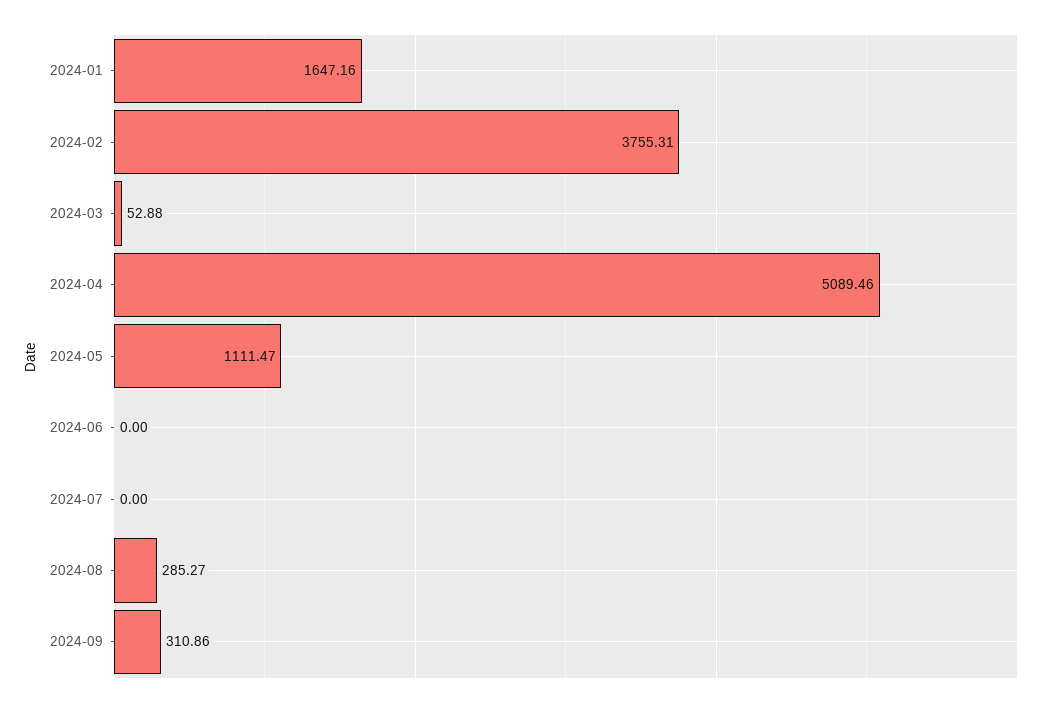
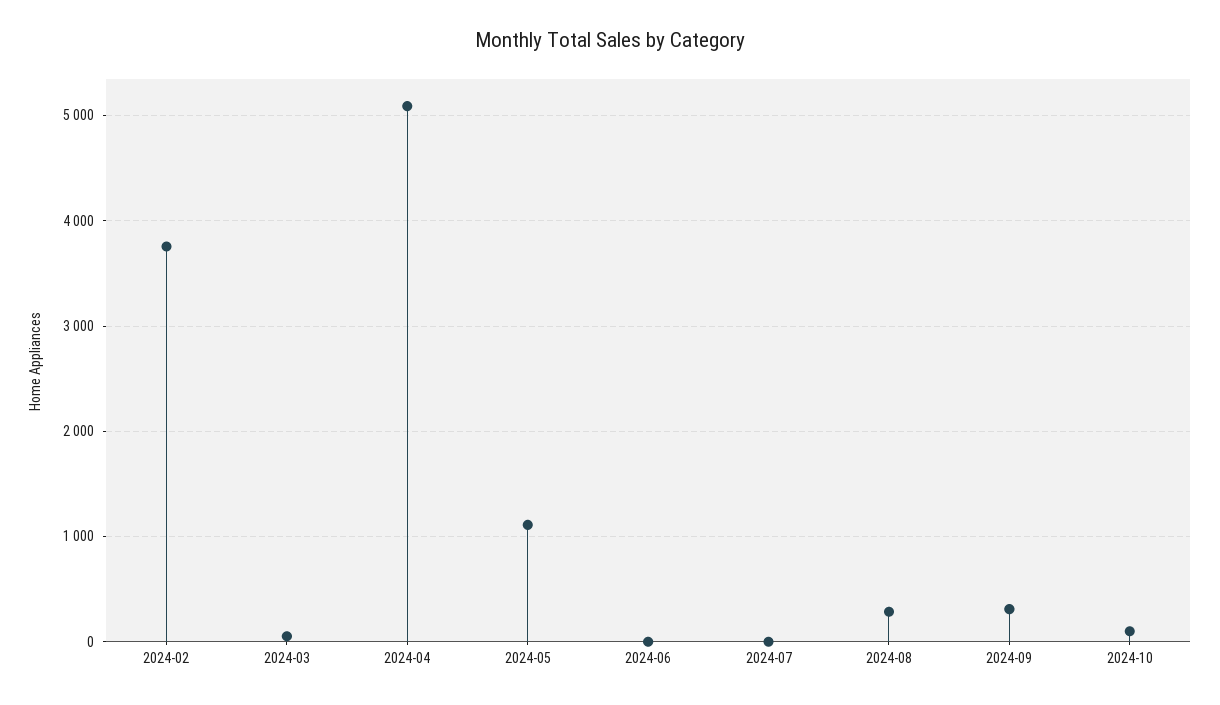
2024-01: 1647.16 -> none
2024-10: none -> 100

